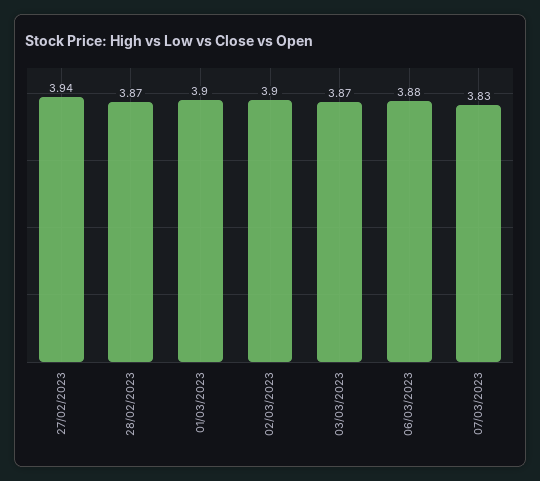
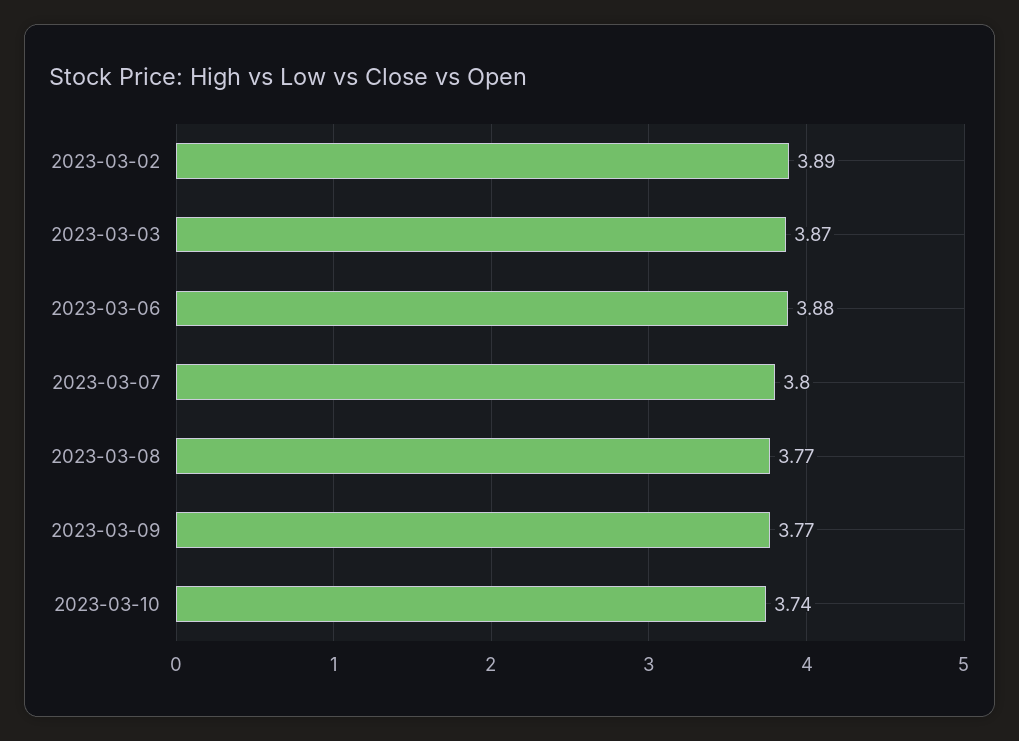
27/02/2023: 3.94 -> none
28/02/2023: 3.87 -> none
01/03/2023: 3.9 -> none
02/03/2023: 3.9 -> 3.89
07/03/2023: 3.83 -> 3.8
2023-03-08: none -> 3.77
2023-03-09: none -> 3.77
2023-03-10: none -> 3.74

